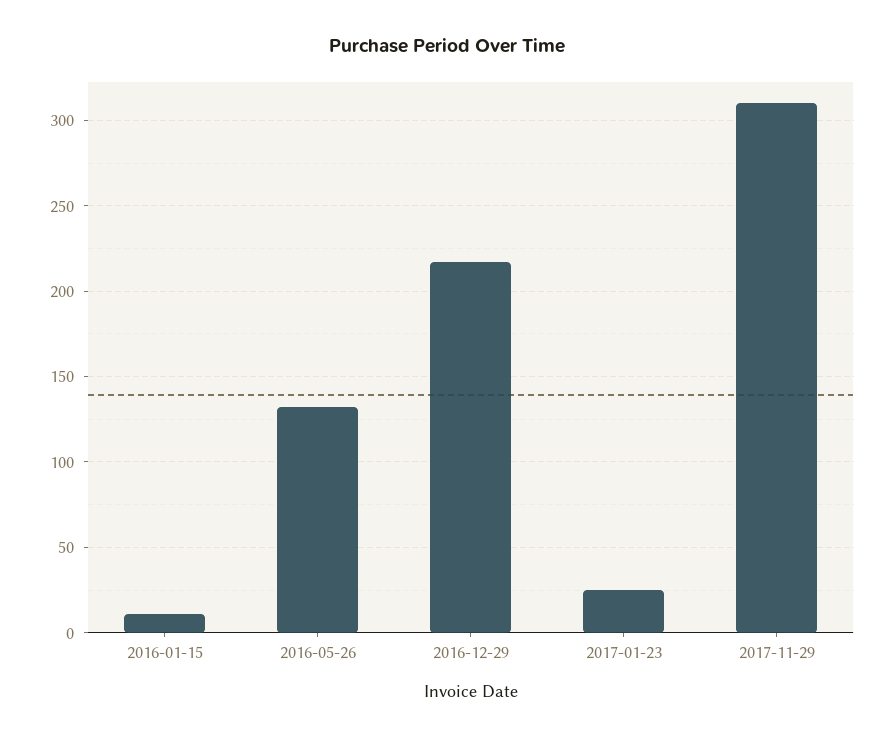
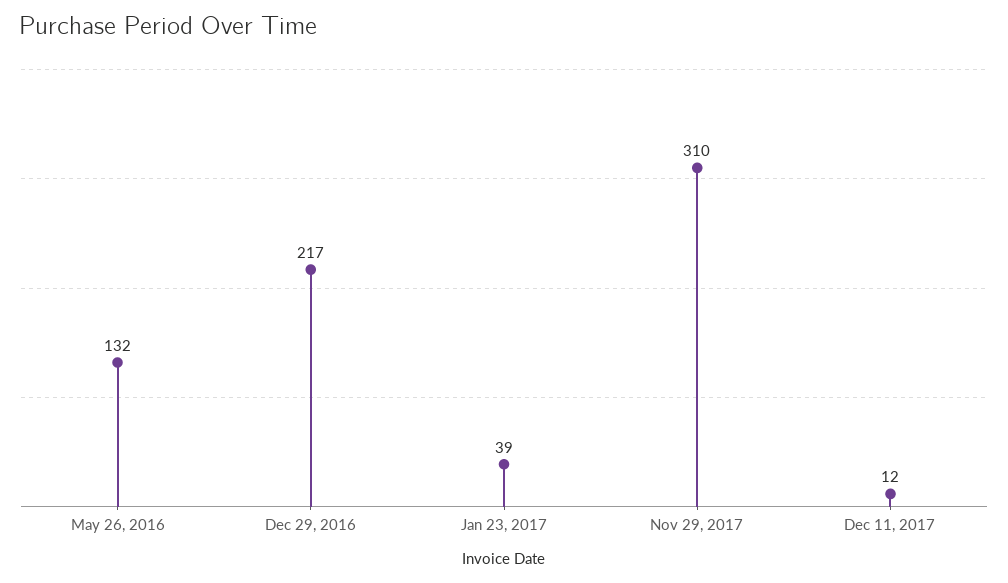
2016-01-15: 10 -> none
2017-01-23: 25 -> 39
Dec 11, 2017: none -> 12

